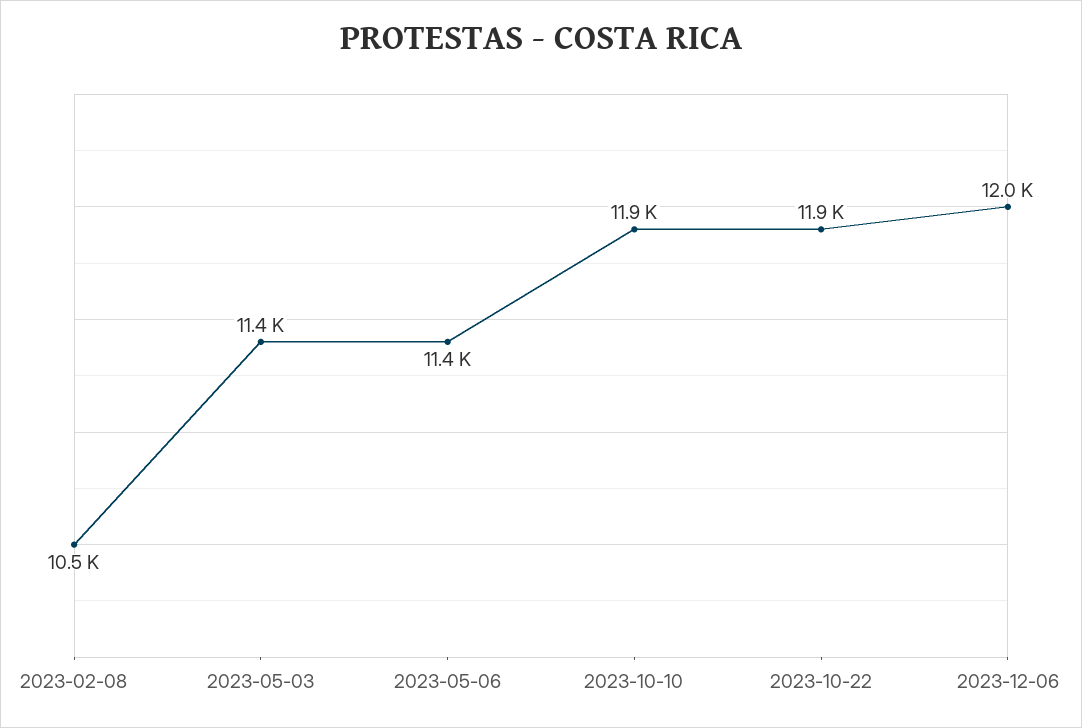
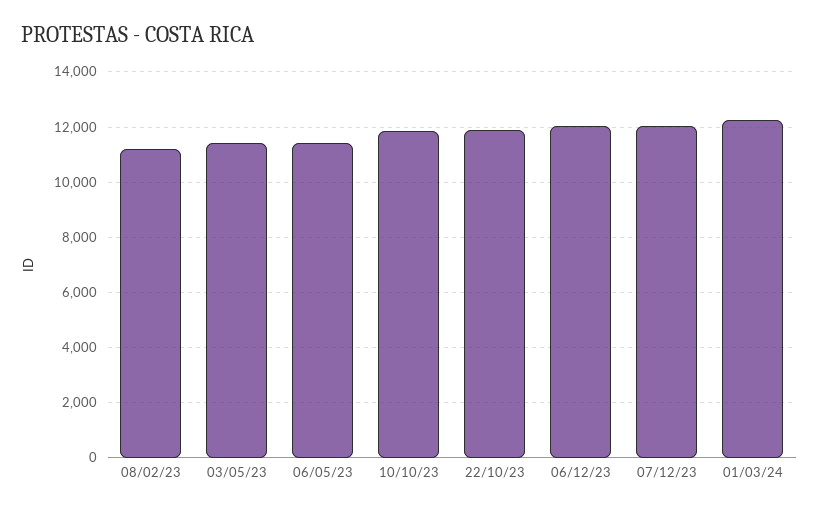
2023-02-08: 10500 -> 11250
07/12/23: none -> 12000
01/03/24: none -> 12250

